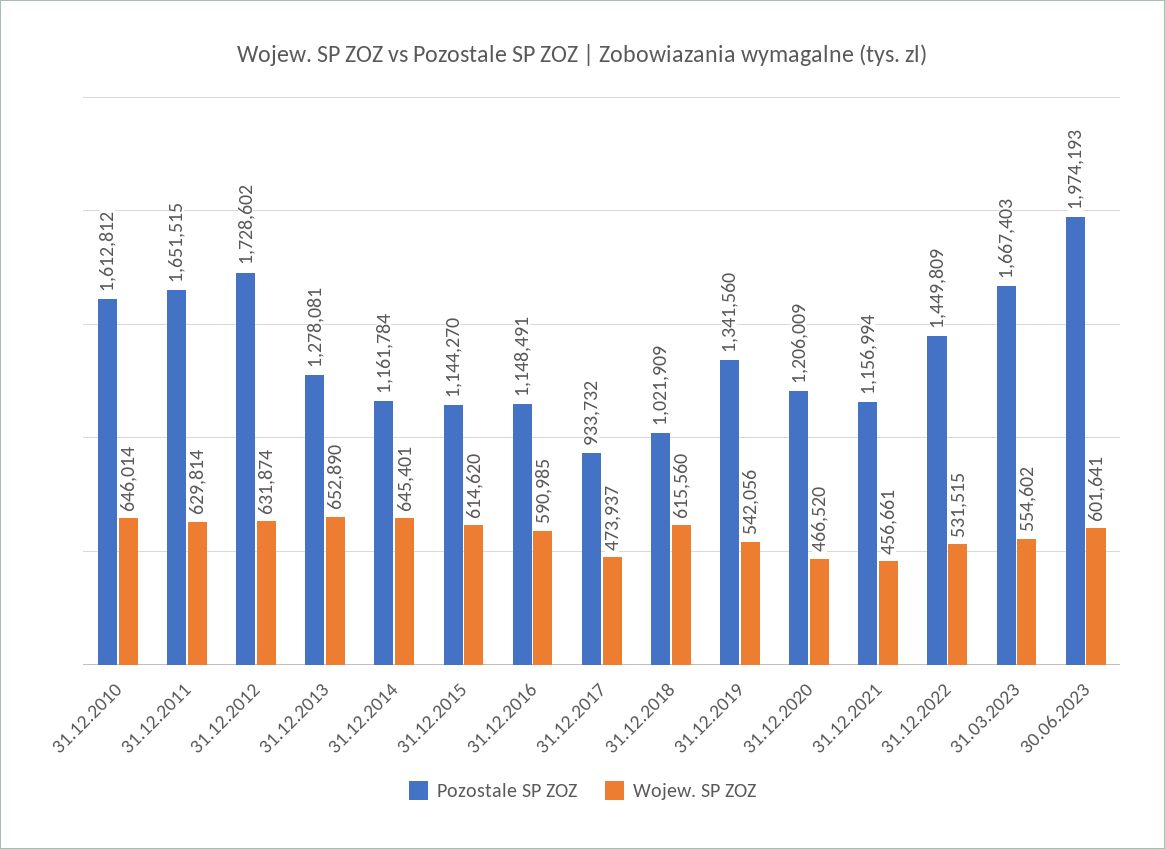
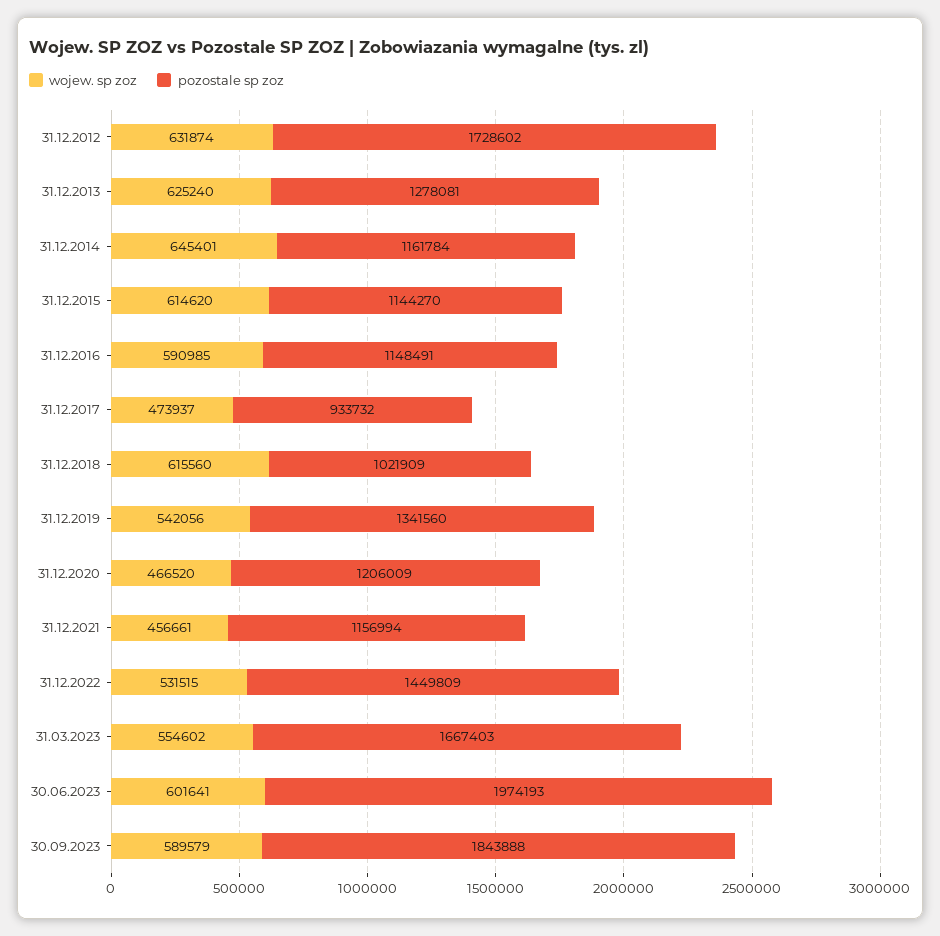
Pozostale SP ZOZ, 31.12.2010: 1612812 -> none
Wojew. SP ZOZ, 31.12.2010: 646014 -> none
Pozostale SP ZOZ, 31.12.2011: 1651515 -> none
Wojew. SP ZOZ, 31.12.2011: 629814 -> none
Wojew. SP ZOZ, 31.12.2013: 652890 -> 625240
Wojew. SP ZOZ, 30.09.2023: none -> 589579
Pozostale SP ZOZ, 30.09.2023: none -> 1843888

